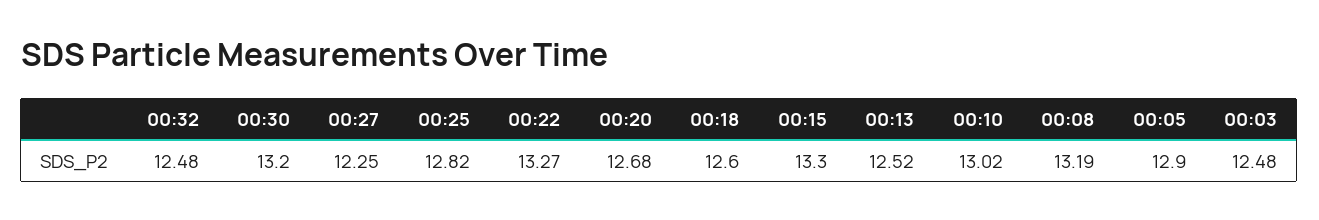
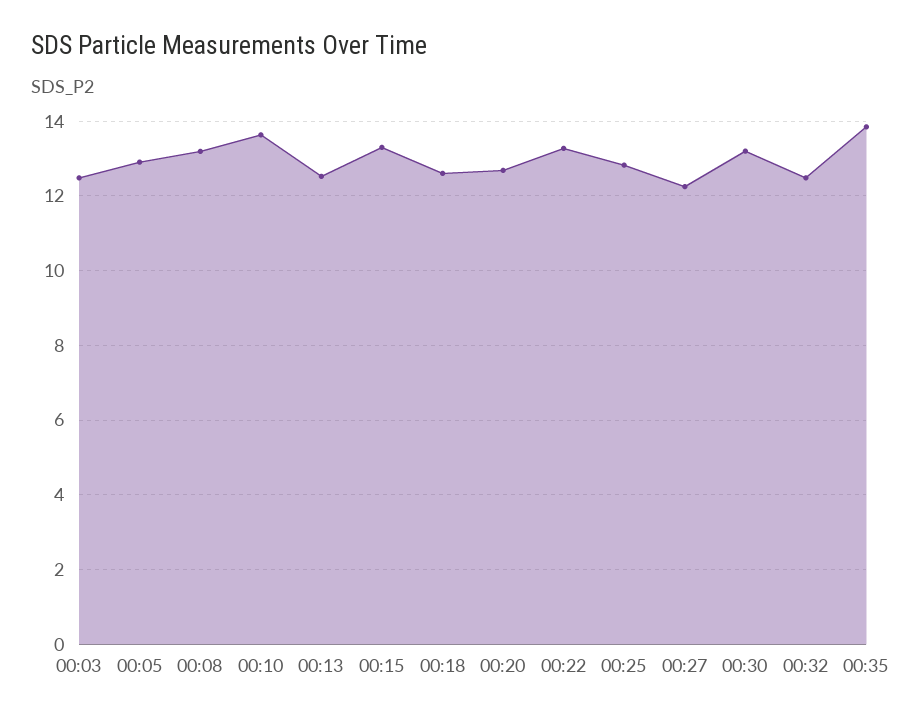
00:10: 13.02 -> 13.6
00:35: none -> 13.8

